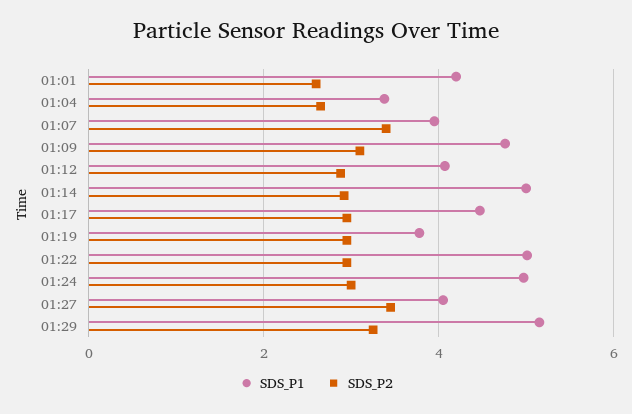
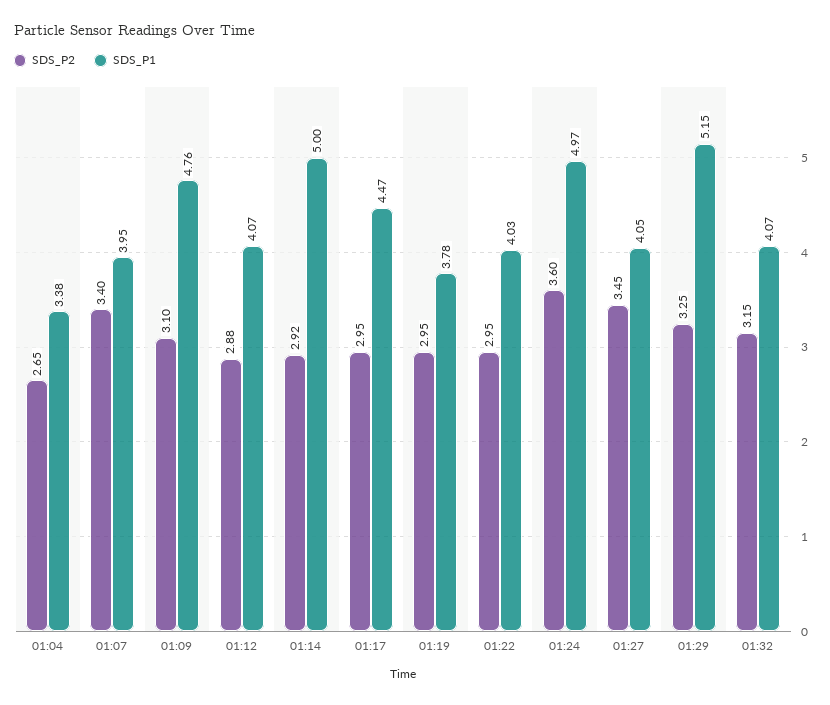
SDS_P1, 01:01: 4.2 -> none
SDS_P2, 01:01: 2.6 -> none
SDS_P1, 01:22: 5 -> 4.03
SDS_P2, 01:24: 3 -> 3.6
SDS_P2, 01:32: none -> 3.15
SDS_P1, 01:32: none -> 4.07

